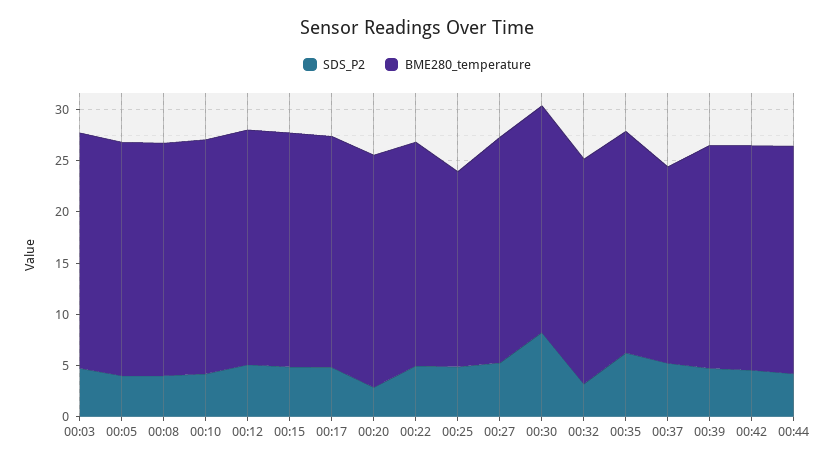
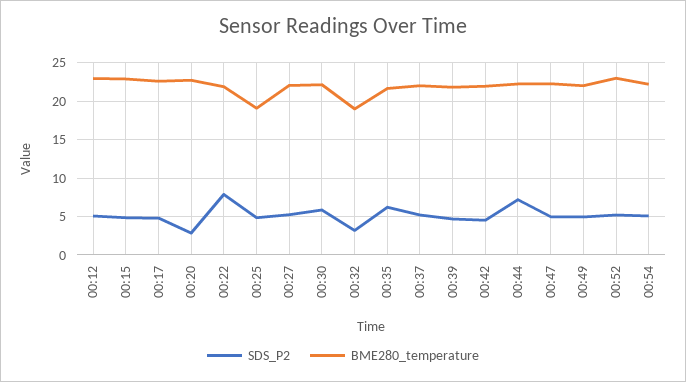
SDS_P2, 00:03: 5 -> none
BME280_temperature, 00:03: 23 -> none
SDS_P2, 00:05: 4 -> none
BME280_temperature, 00:05: 23 -> none
SDS_P2, 00:08: 4 -> none
BME280_temperature, 00:08: 23 -> none
SDS_P2, 00:10: 4 -> none
BME280_temperature, 00:10: 23 -> none
SDS_P2, 00:22: 5 -> 8
SDS_P2, 00:30: 8 -> 6
BME280_temperature, 00:32: 22 -> 19
BME280_temperature, 00:37: 19 -> 22
SDS_P2, 00:44: 4 -> 7
SDS_P2, 00:47: none -> 5
BME280_temperature, 00:47: none -> 22
SDS_P2, 00:49: none -> 5
BME280_temperature, 00:49: none -> 22
SDS_P2, 00:52: none -> 5
BME280_temperature, 00:52: none -> 23
SDS_P2, 00:54: none -> 5
BME280_temperature, 00:54: none -> 22

